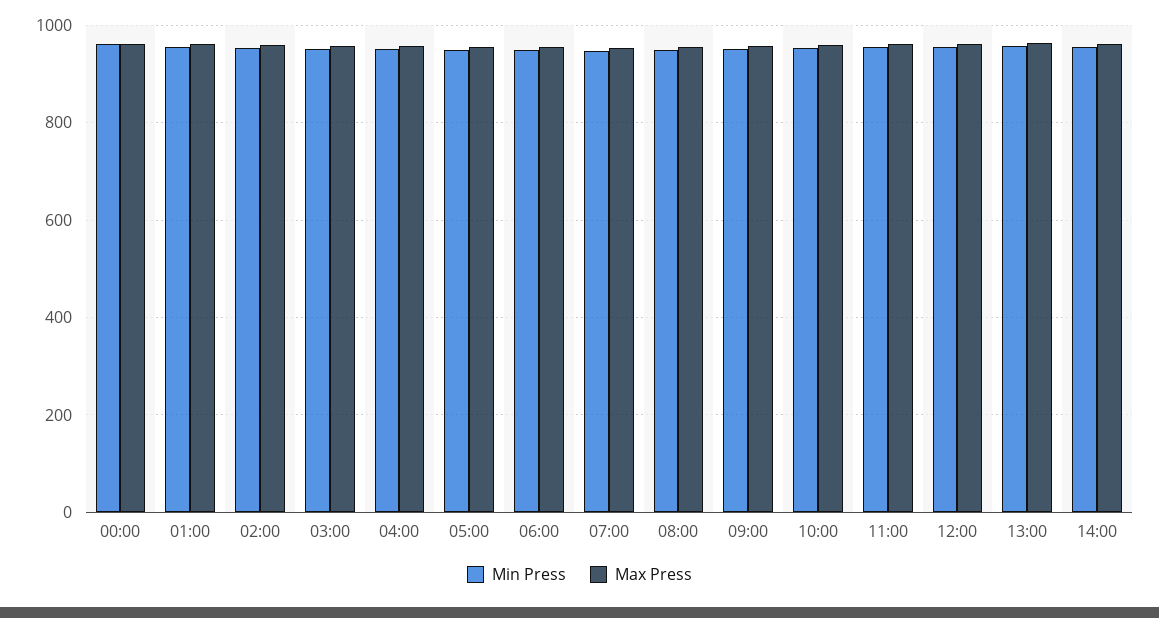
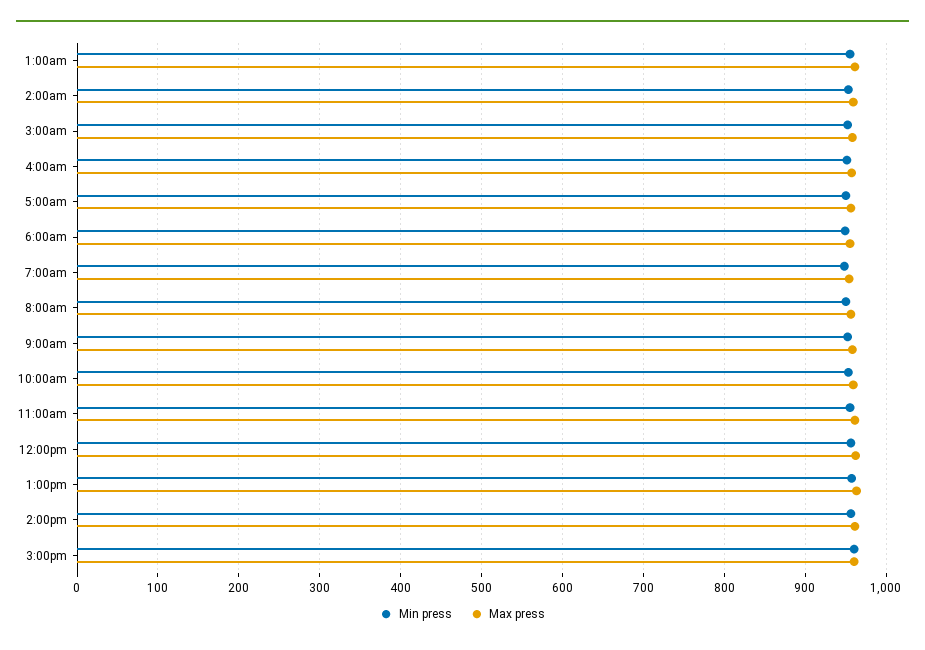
Min Press, 00:00: 960 -> none
Max Press, 00:00: 960 -> none
Min Press, 3:00pm: none -> 960
Max Press, 3:00pm: none -> 960

